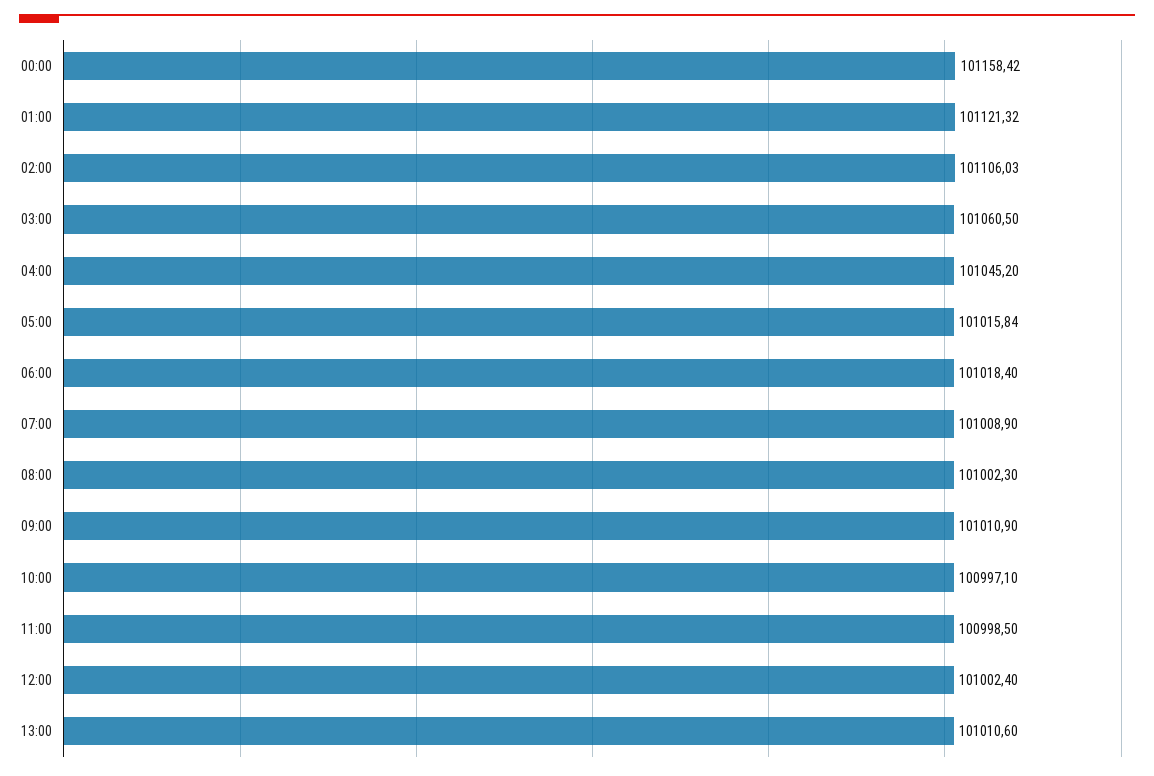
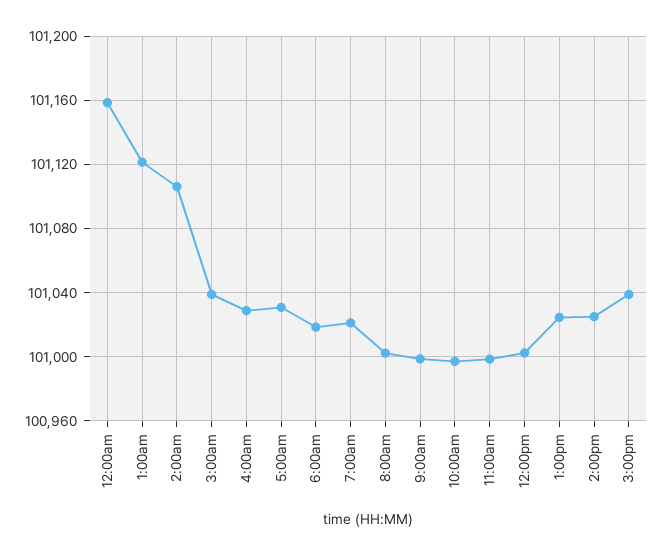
03:00: 101060.5 -> 101040
04:00: 101045.2 -> 101030
05:00: 101015.84 -> 101030
07:00: 101008.9 -> 101020
09:00: 101010.9 -> 101000
13:00: 101010.6 -> 101025
2:00pm: none -> 101025
3:00pm: none -> 101040

